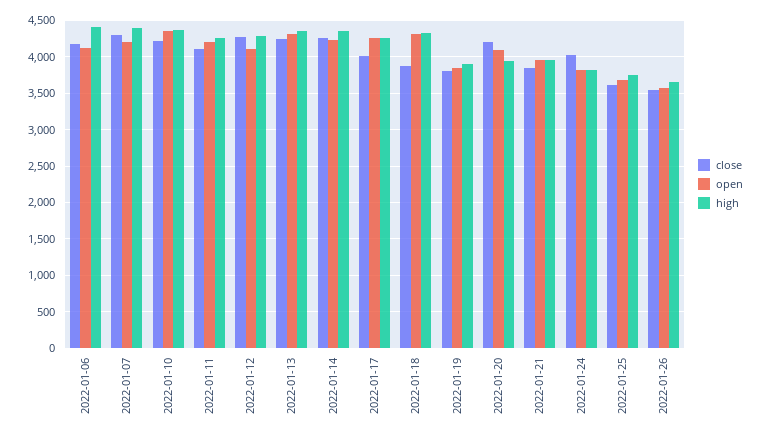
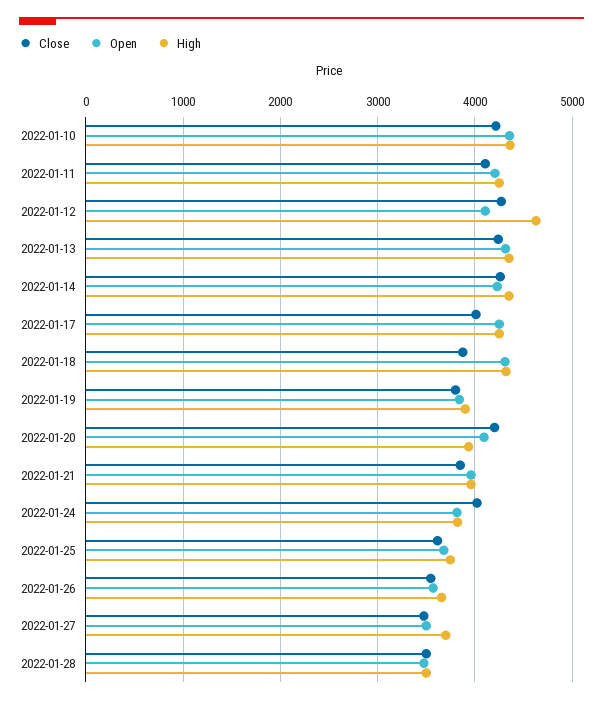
close, 2022-01-06: 4200 -> none
open, 2022-01-06: 4100 -> none
high, 2022-01-06: 4400 -> none
close, 2022-01-07: 4300 -> none
open, 2022-01-07: 4200 -> none
high, 2022-01-07: 4400 -> none
high, 2022-01-12: 4300 -> 4600
close, 2022-01-27: none -> 3500
open, 2022-01-27: none -> 3500
high, 2022-01-27: none -> 3700
close, 2022-01-28: none -> 3500
open, 2022-01-28: none -> 3500
high, 2022-01-28: none -> 3500

